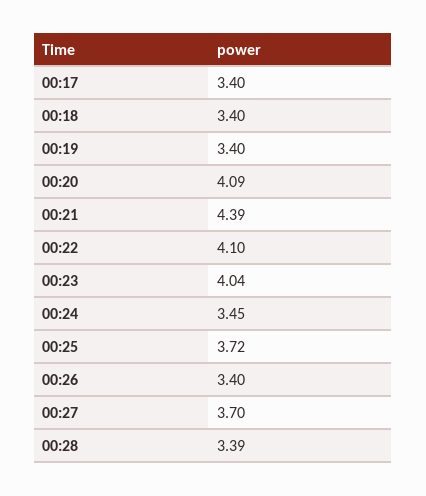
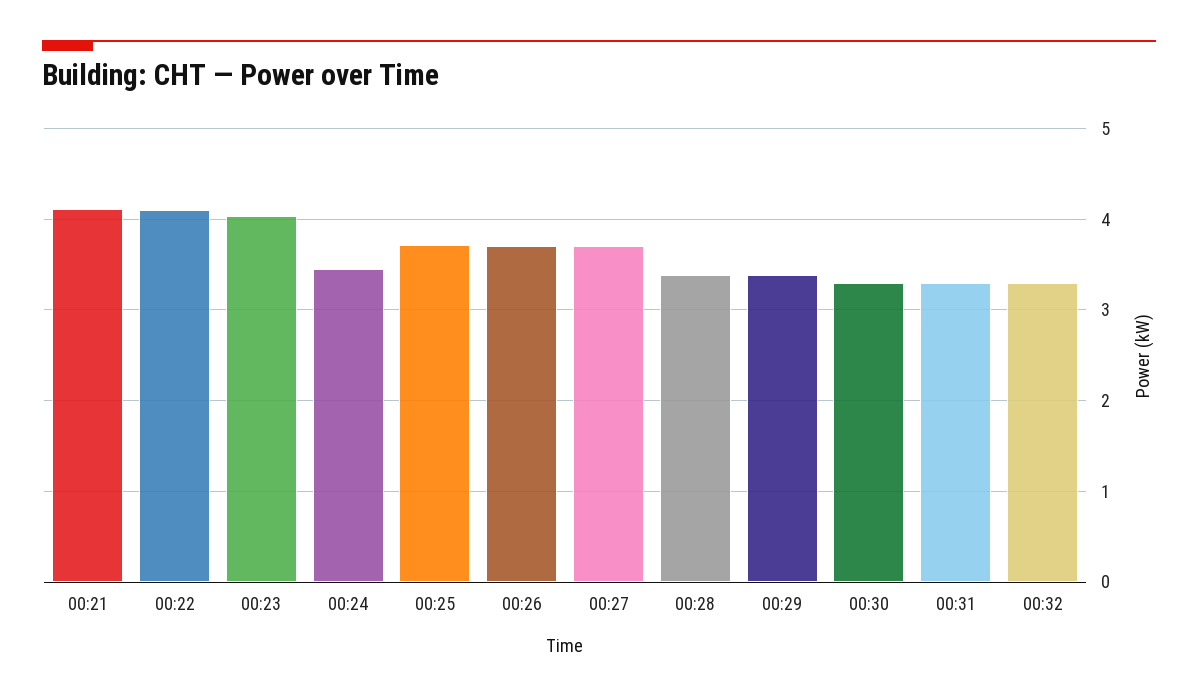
00:17: 3.4 -> none
00:18: 3.4 -> none
00:19: 3.4 -> none
00:20: 4.09 -> none
00:21: 4.39 -> 4.1
00:26: 3.4 -> 3.7
00:29: none -> 3.4
00:30: none -> 3.3
00:31: none -> 3.3
00:32: none -> 3.3

